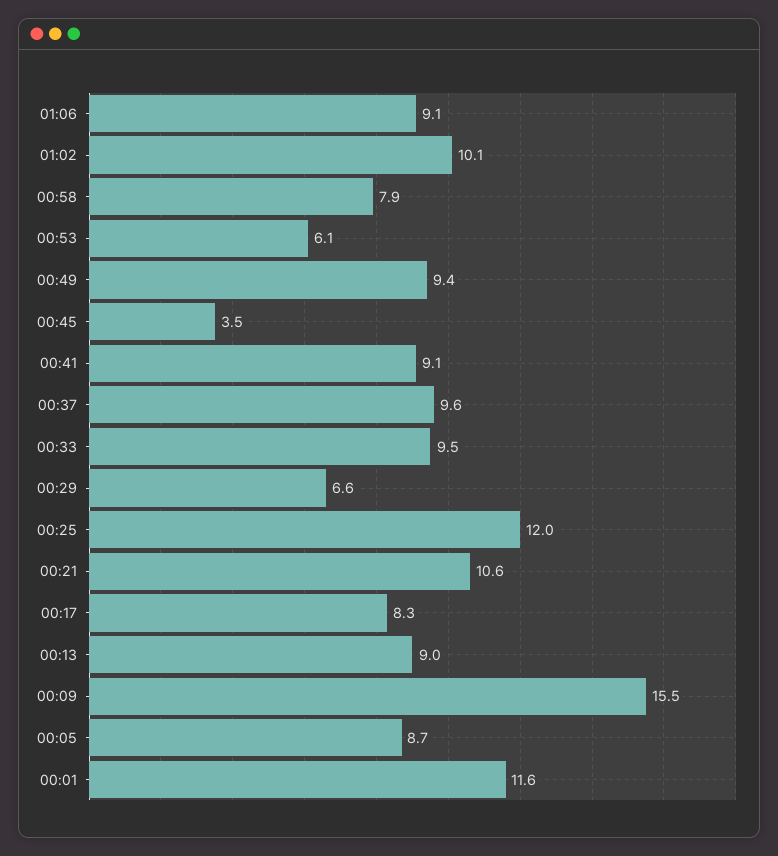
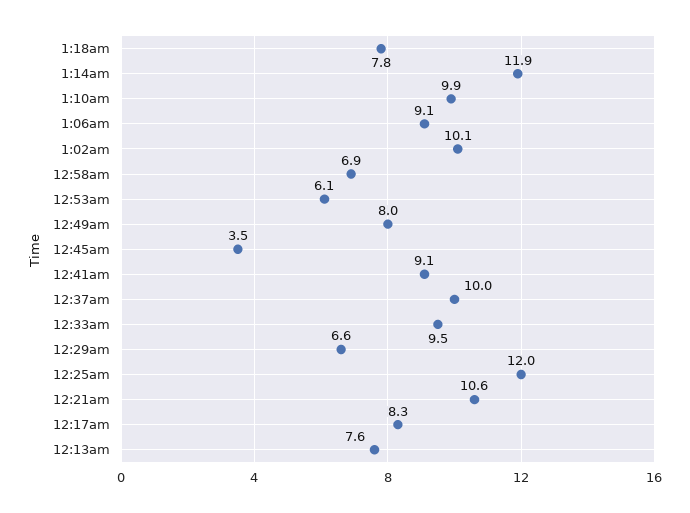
00:58: 7.9 -> 6.9
00:49: 9.4 -> 8
00:37: 9.6 -> 10
00:13: 9 -> 7.6
00:09: 15.5 -> none
00:05: 8.7 -> none
00:01: 11.6 -> none
1:18am: none -> 7.8
1:14am: none -> 11.9
1:10am: none -> 9.9

